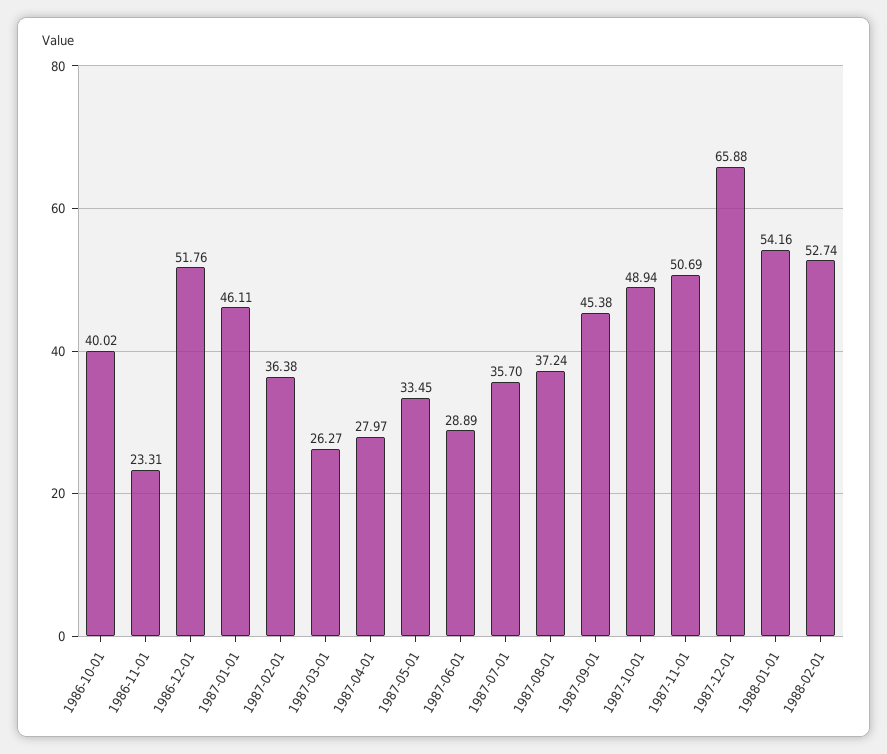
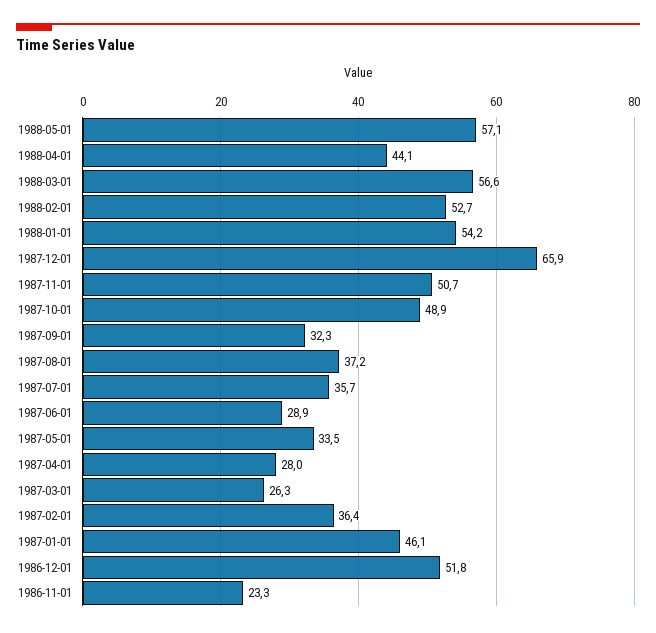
1986-10-01: 40.02 -> none
1987-09-01: 45.38 -> 32.3
1988-05-01: none -> 57.1
1988-04-01: none -> 44.1
1988-03-01: none -> 56.6

